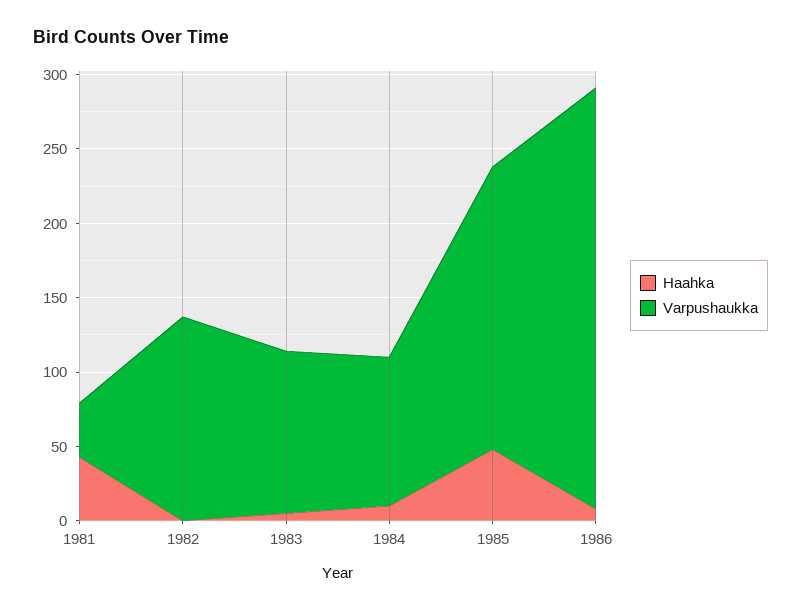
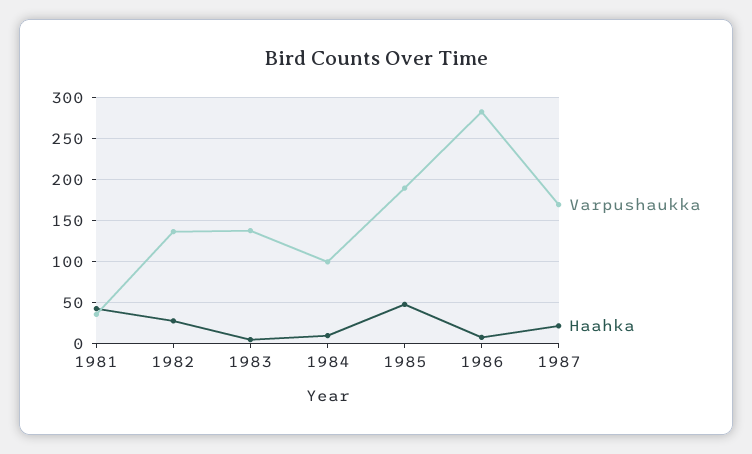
Haahka, 1982: 0 -> 30
Varpushaukka, 1983: 110 -> 140
Varpushaukka, 1987: none -> 170
Haahka, 1987: none -> 20

